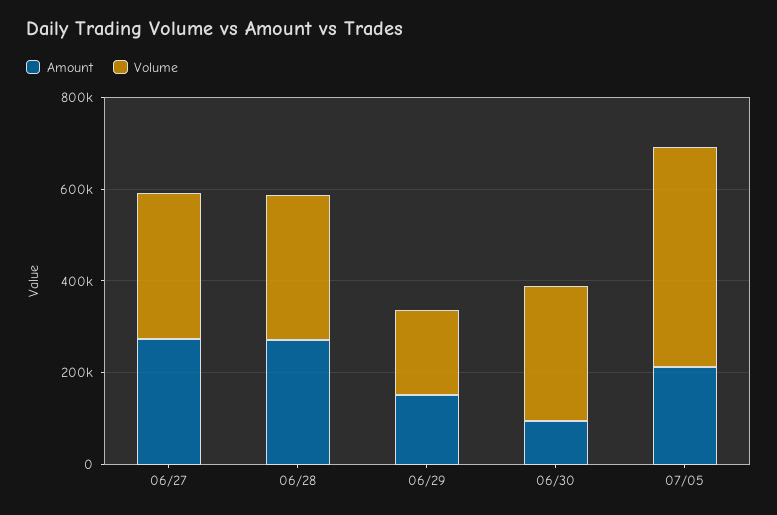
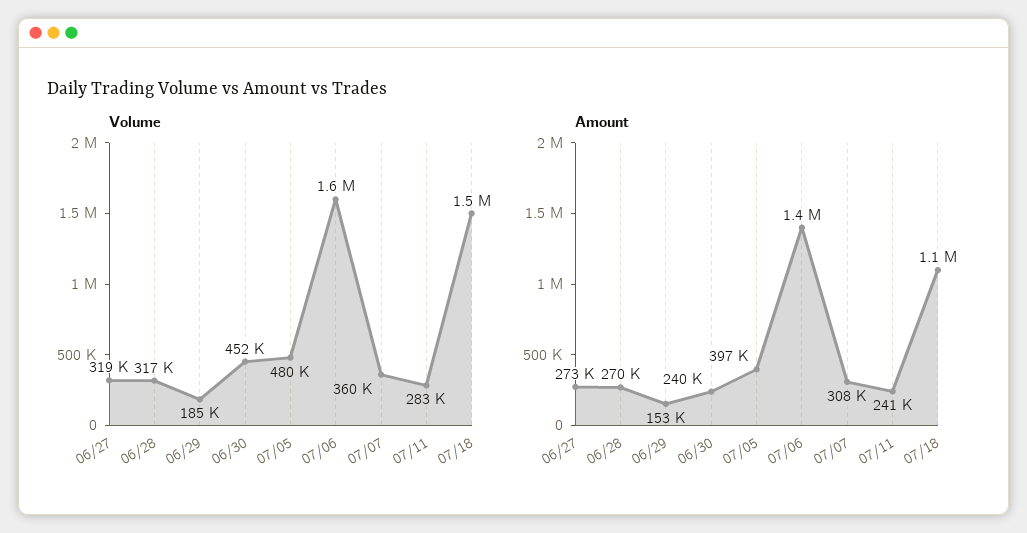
Amount, 06/30: 100000 -> 240000
Volume, 06/30: 300000 -> 452000
Amount, 07/05: 200000 -> 397000
Volume, 07/06: none -> 1600000
Volume, 07/07: none -> 360000
Volume, 07/11: none -> 283000
Volume, 07/18: none -> 1500000
Amount, 07/06: none -> 1400000
Amount, 07/07: none -> 308000
Amount, 07/11: none -> 241000
Amount, 07/18: none -> 1100000

